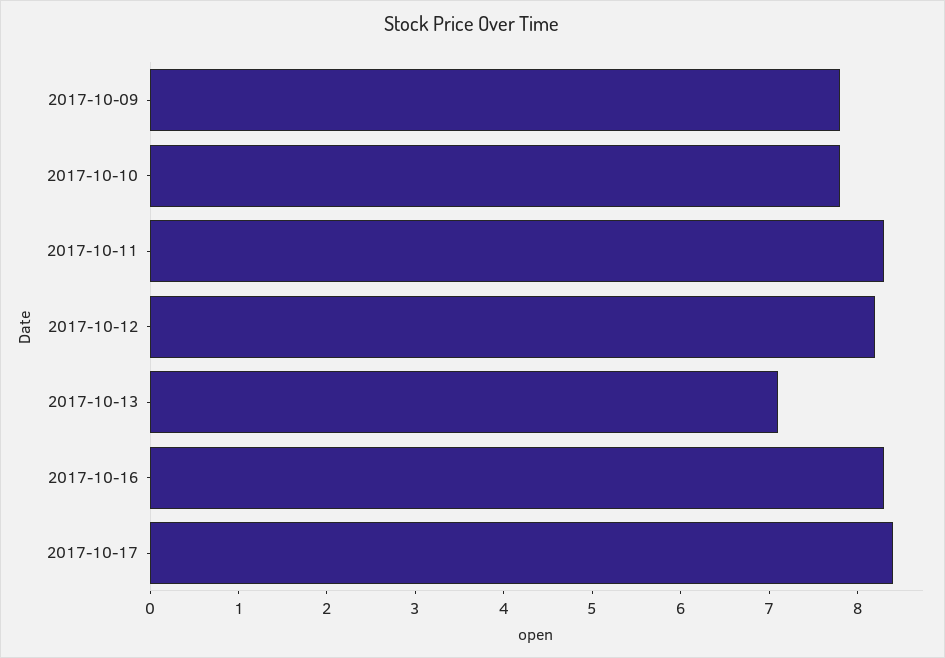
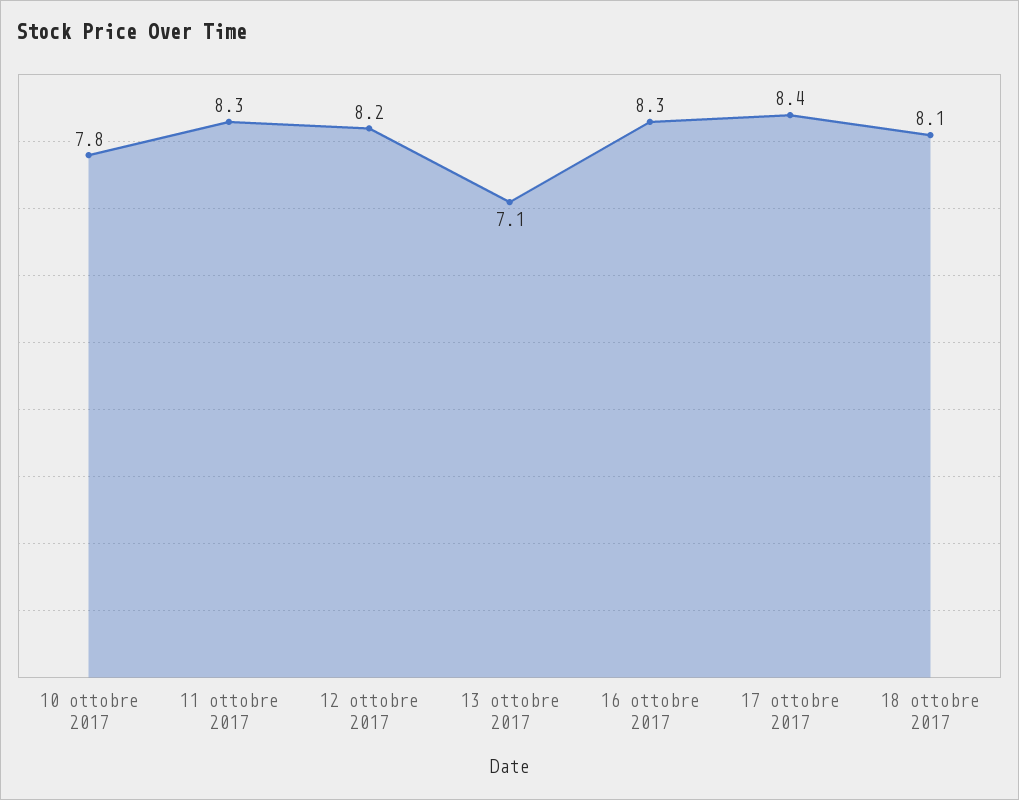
2017-10-09: 7.8 -> none
18 ottobre 2017: none -> 8.1

